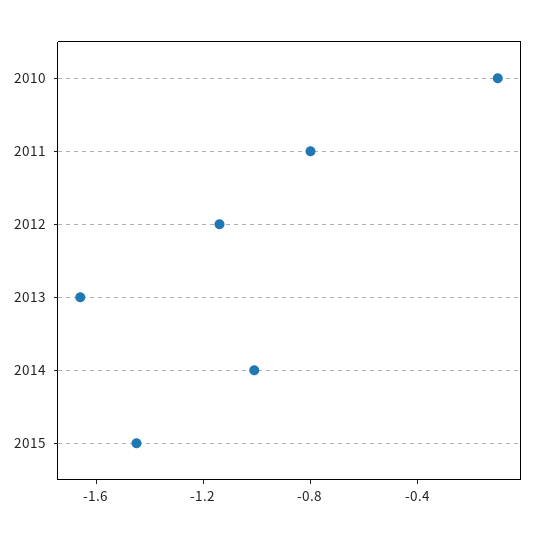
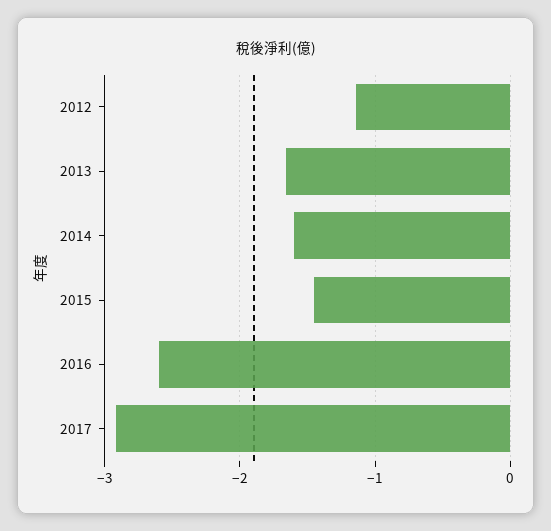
2010: -0.1 -> none
2011: -0.8 -> none
2014: -1 -> -1.6
2016: none -> -2.6
2017: none -> -2.9

